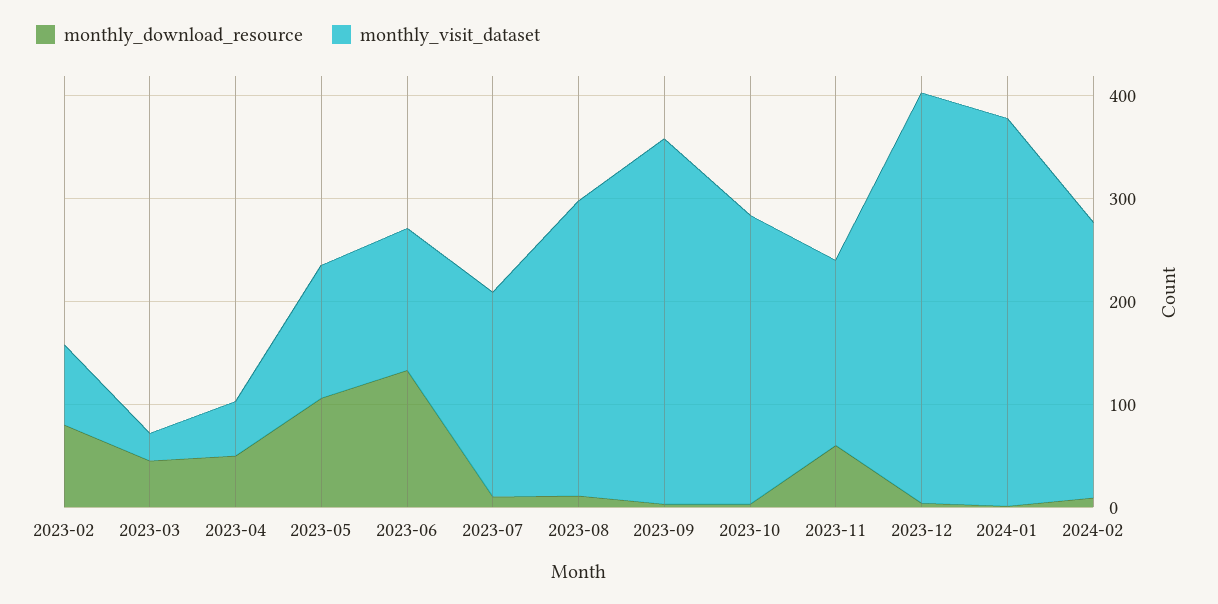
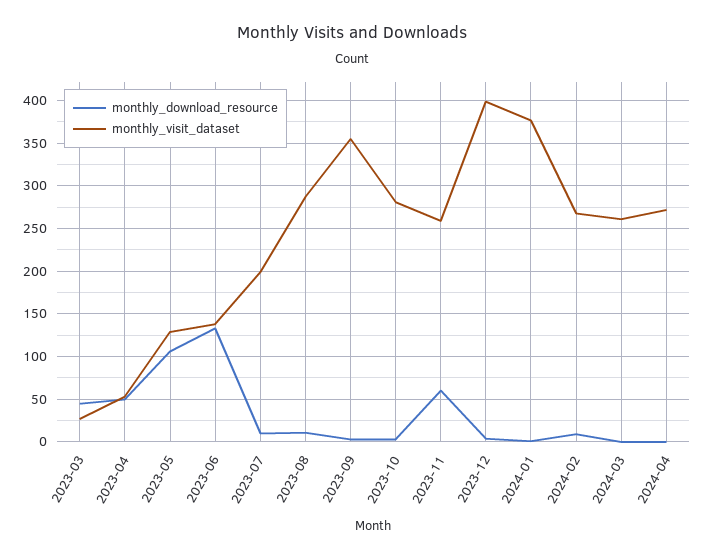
monthly_download_resource, 2023-02: 80 -> none
monthly_visit_dataset, 2023-02: 80 -> none
monthly_visit_dataset, 2023-11: 180 -> 260
monthly_download_resource, 2024-03: none -> 0
monthly_visit_dataset, 2024-03: none -> 260
monthly_download_resource, 2024-04: none -> 0
monthly_visit_dataset, 2024-04: none -> 270

